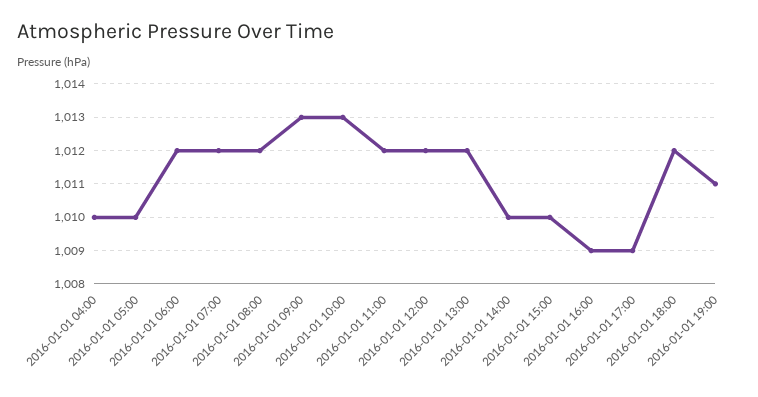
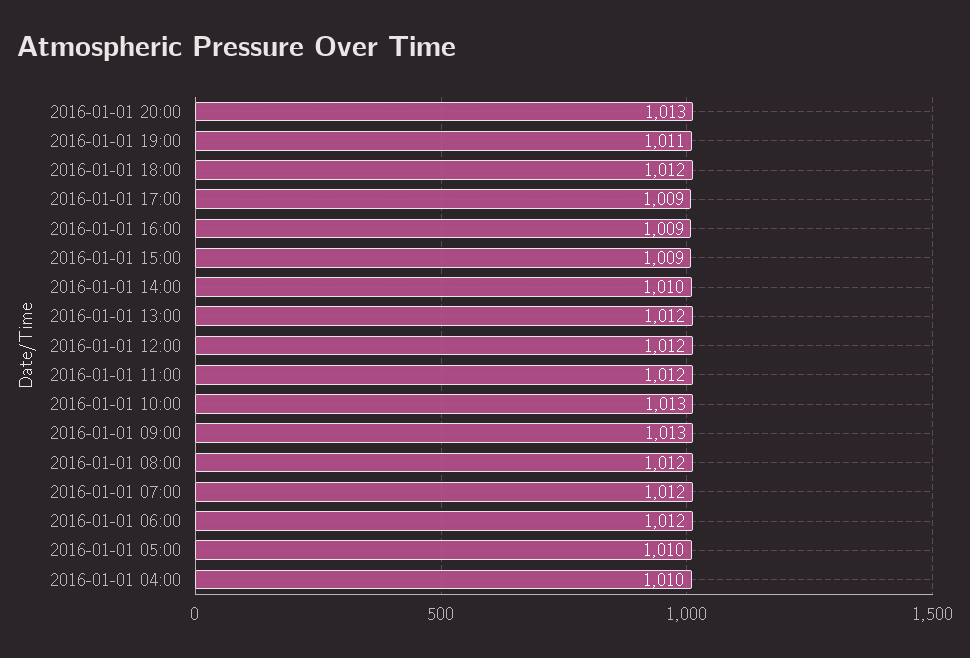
2016-01-01 15:00: 1010 -> 1009
2016-01-01 20:00: none -> 1013

